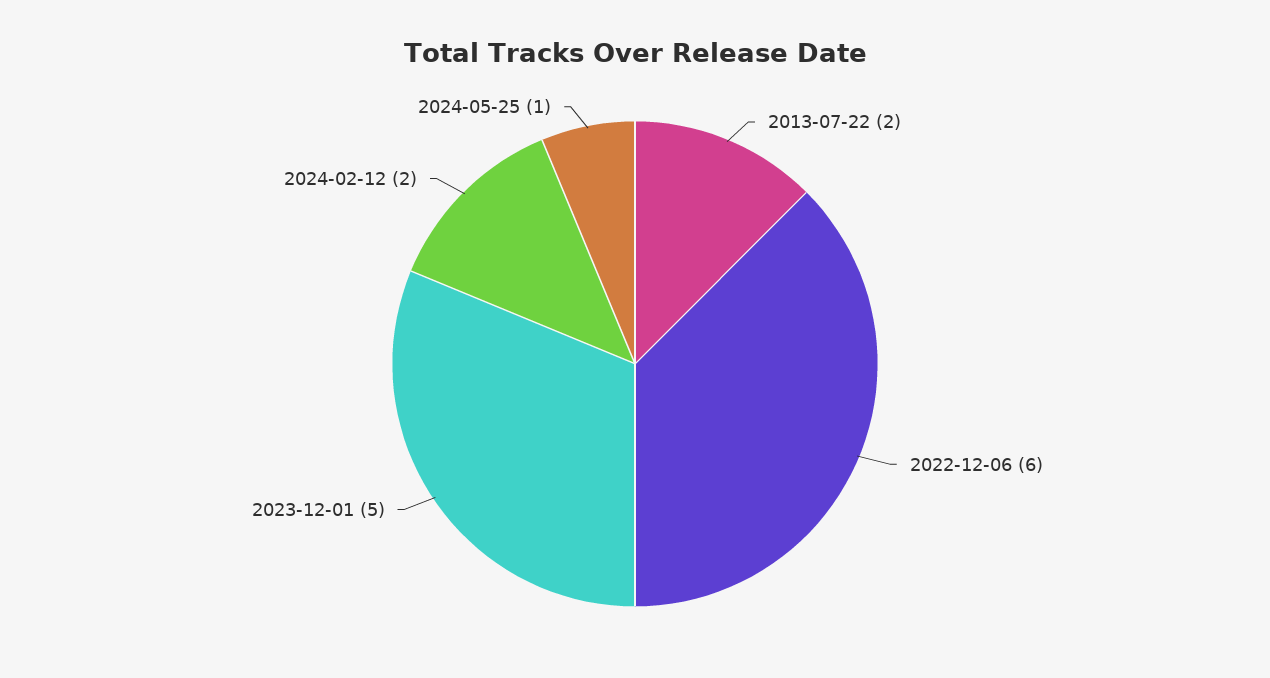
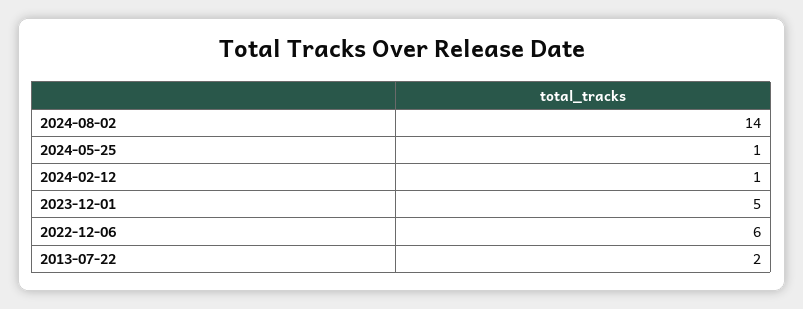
2024-02-12: 2 -> 1
2024-08-02: none -> 14

